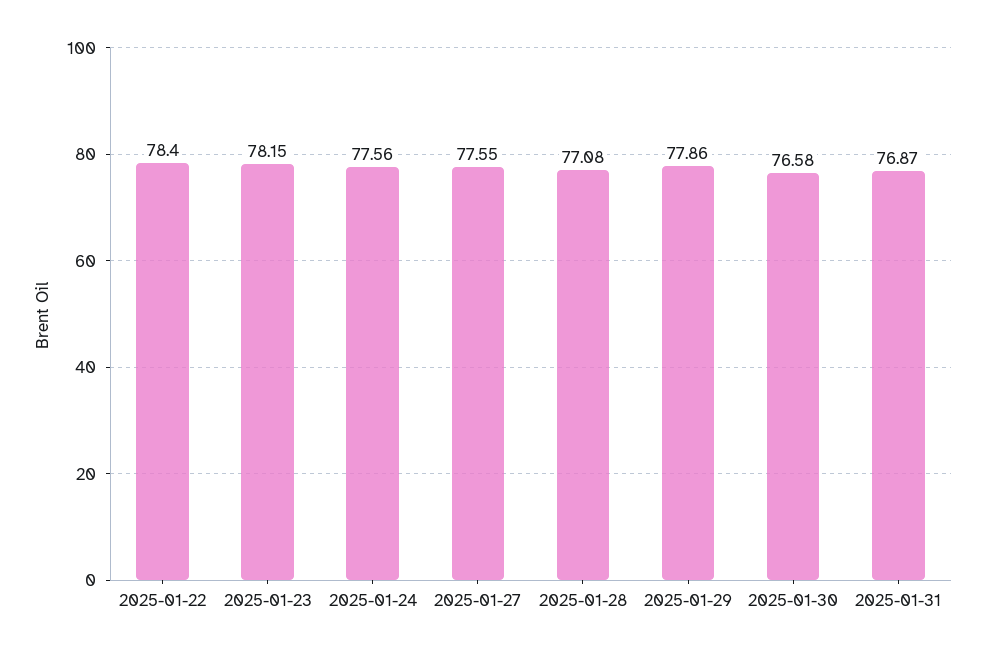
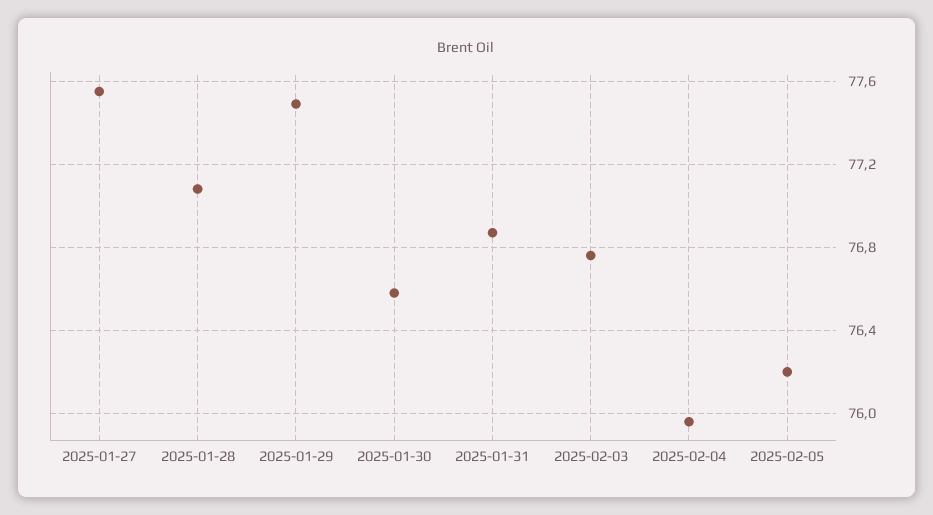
2025-01-22: 78.4 -> none
2025-01-23: 78.15 -> none
2025-01-24: 77.56 -> none
2025-01-29: 77.86 -> 77.5
2025-02-03: none -> 76.75
2025-02-04: none -> 75.95
2025-02-05: none -> 76.2

